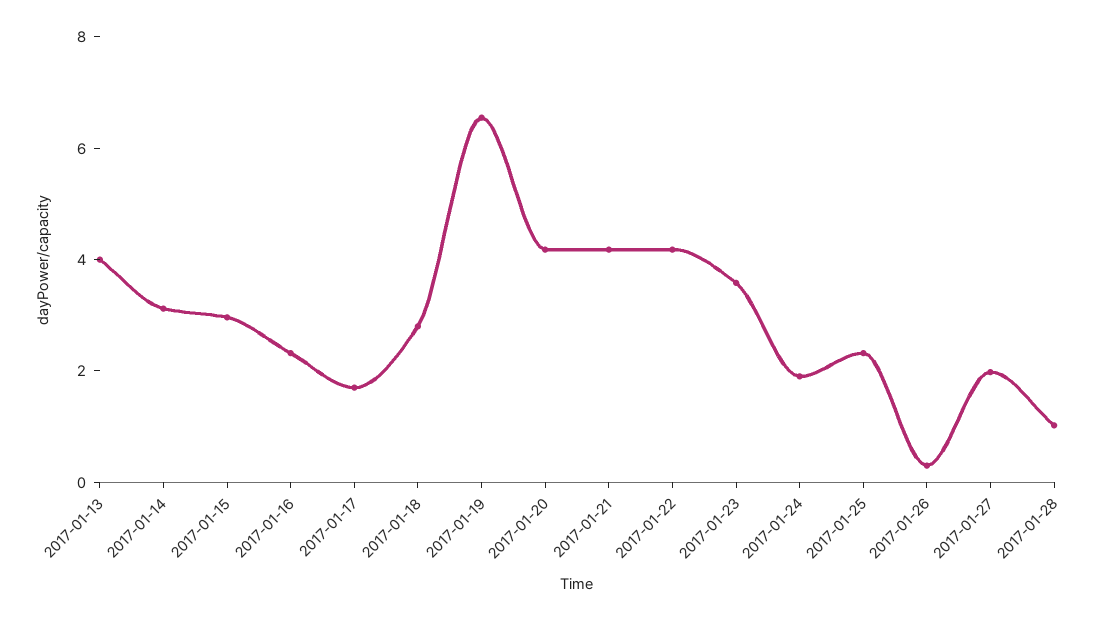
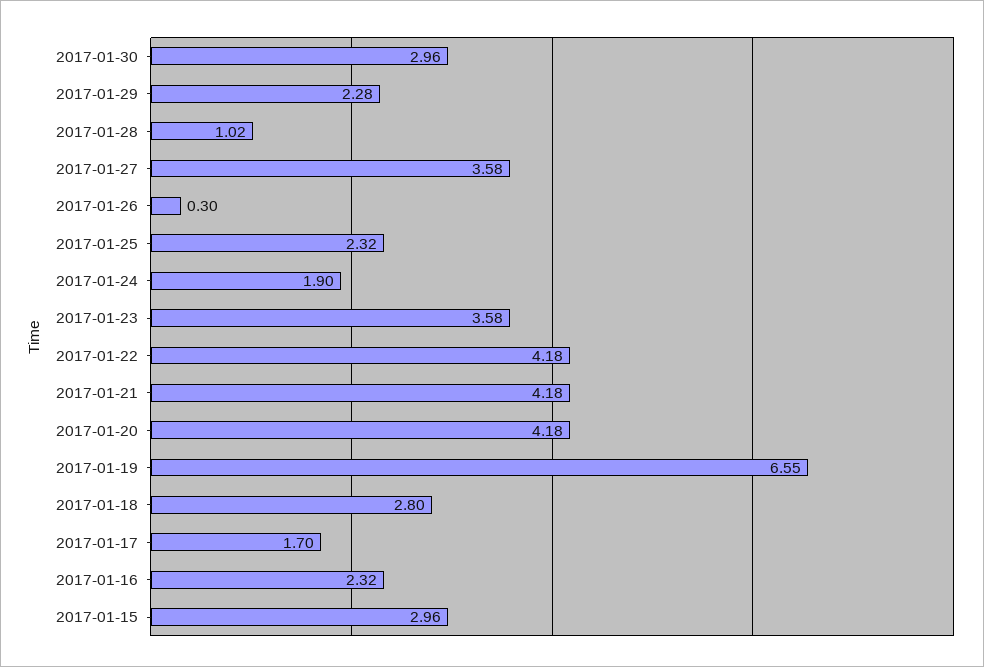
2017-01-13: 4 -> none
2017-01-14: 3 -> none
2017-01-27: 2 -> 3.58
2017-01-30: none -> 2.96
2017-01-29: none -> 2.28

